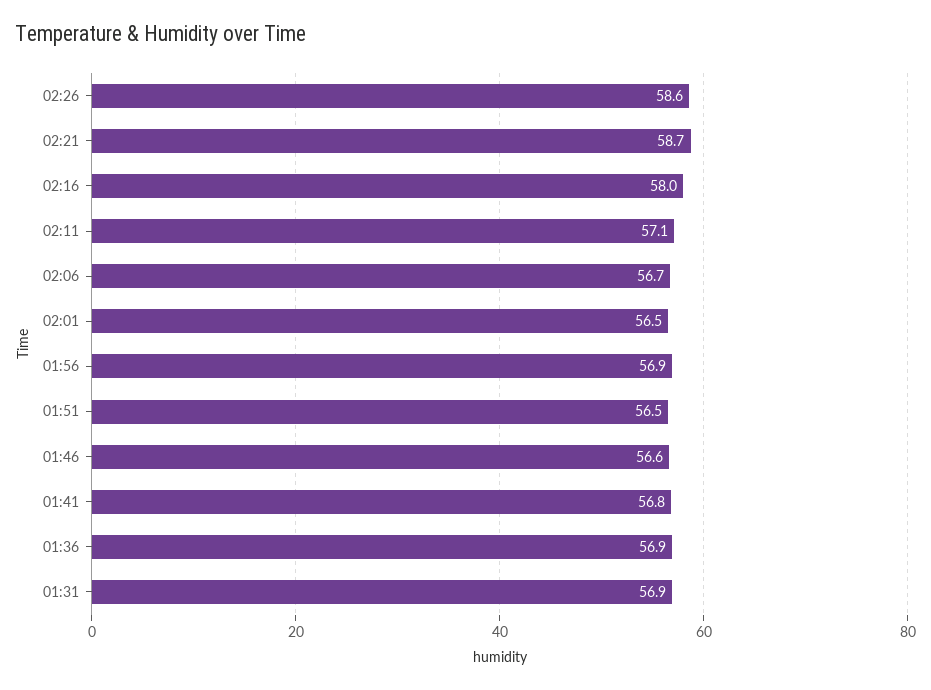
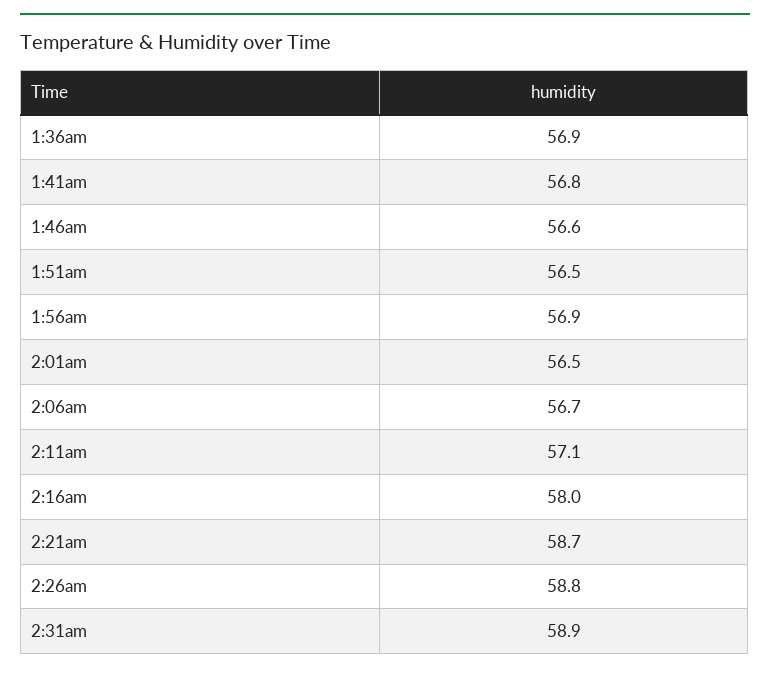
02:26: 58.6 -> 58.8
01:31: 56.9 -> none
2:31am: none -> 58.9

